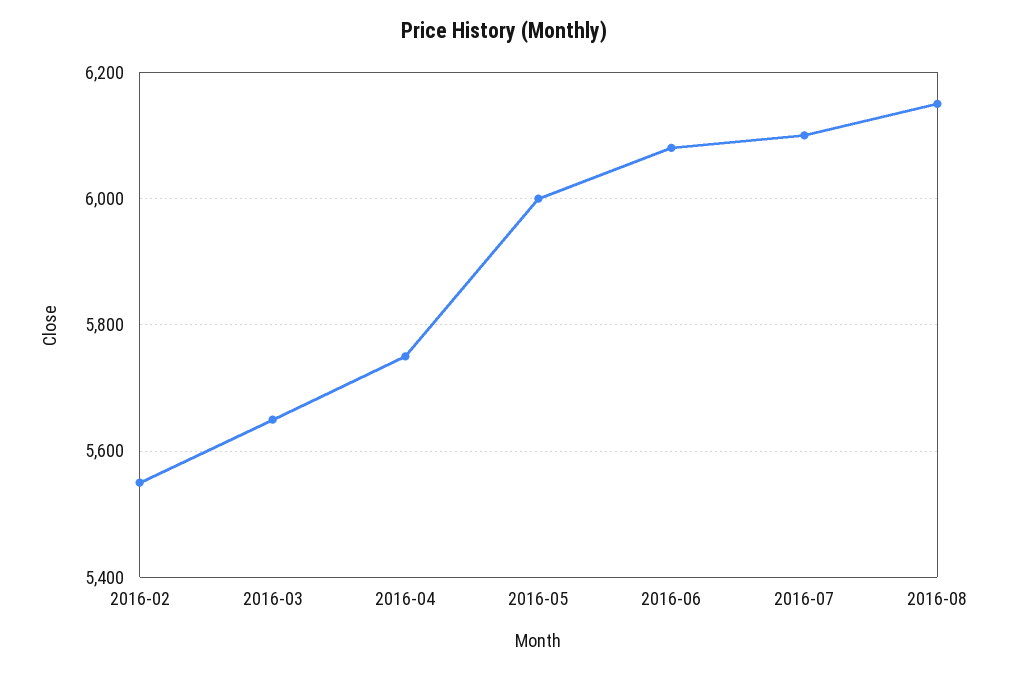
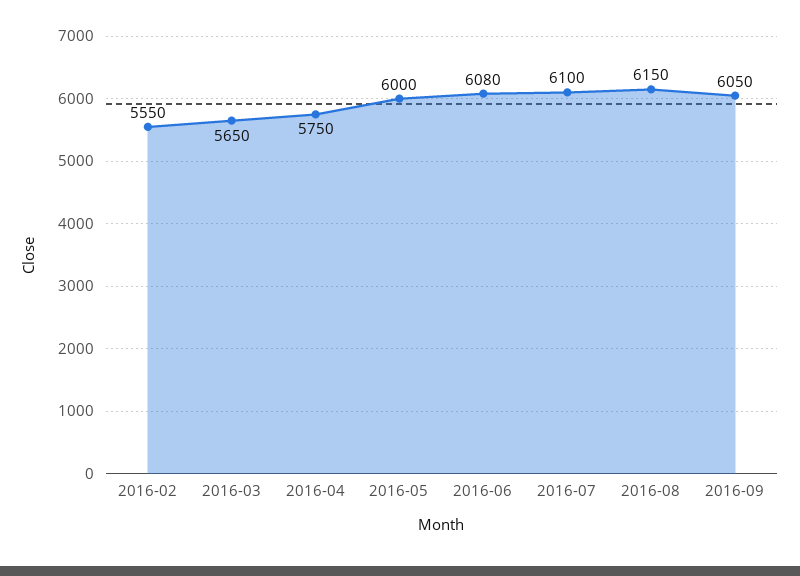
2016-09: none -> 6050

